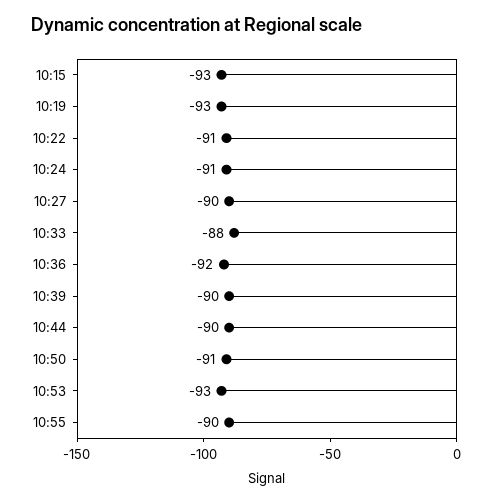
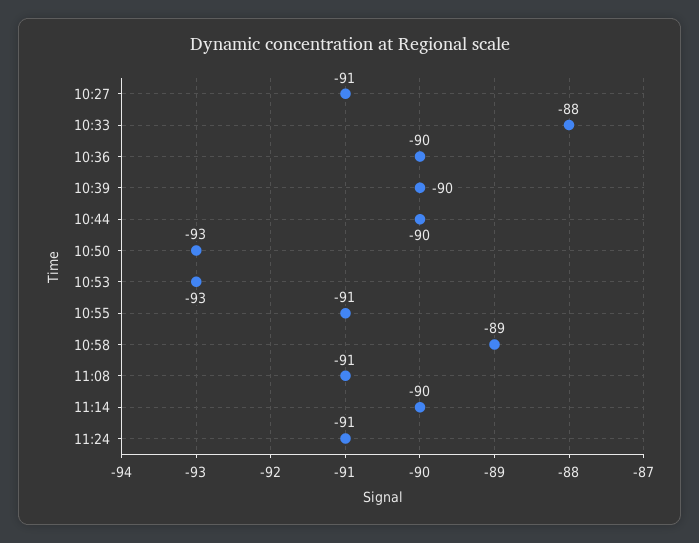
10:15: -93 -> none
10:19: -93 -> none
10:22: -91 -> none
10:24: -91 -> none
10:27: -90 -> -91
10:36: -92 -> -90
10:50: -91 -> -93
10:55: -90 -> -91
10:58: none -> -89
11:08: none -> -91
11:14: none -> -90
11:24: none -> -91

